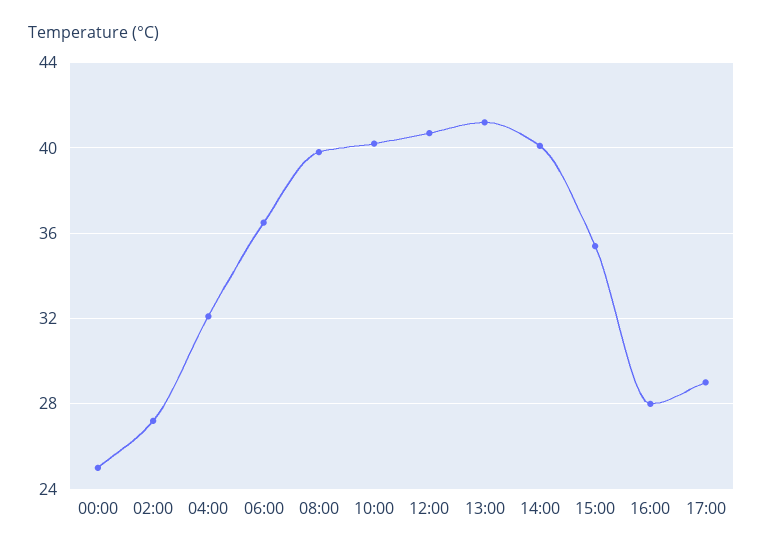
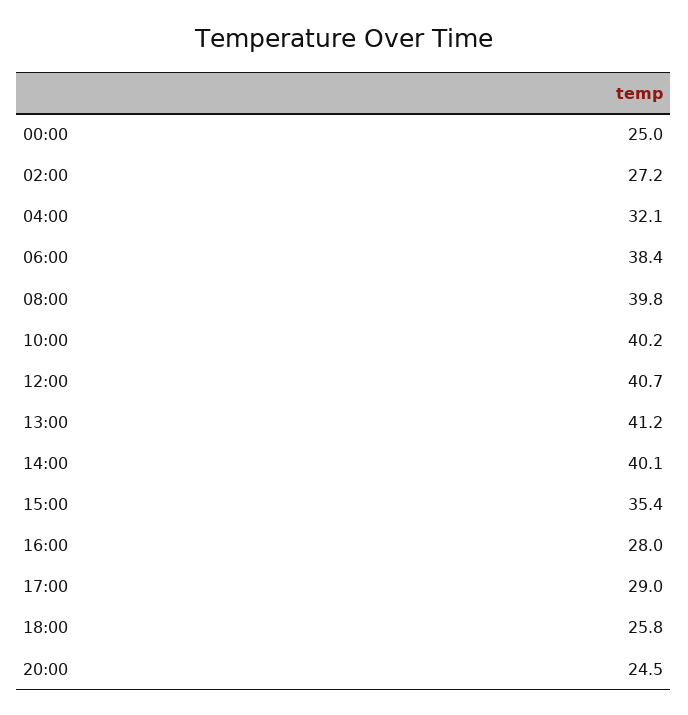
06:00: 36.5 -> 38.4
18:00: none -> 25.8
20:00: none -> 24.5

